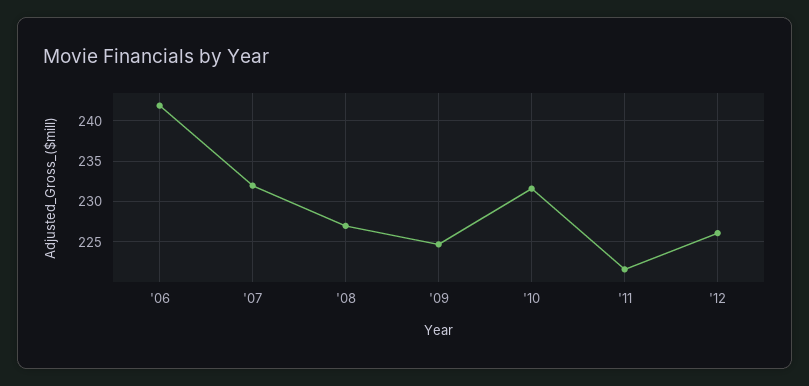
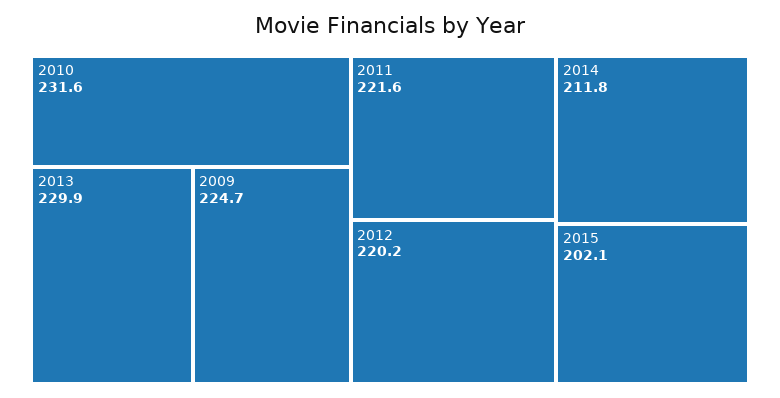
'06: 242 -> none
'07: 232 -> none
'08: 227 -> none
'12: 226 -> 220.2
2013: none -> 229.9
2014: none -> 211.8
2015: none -> 202.1

